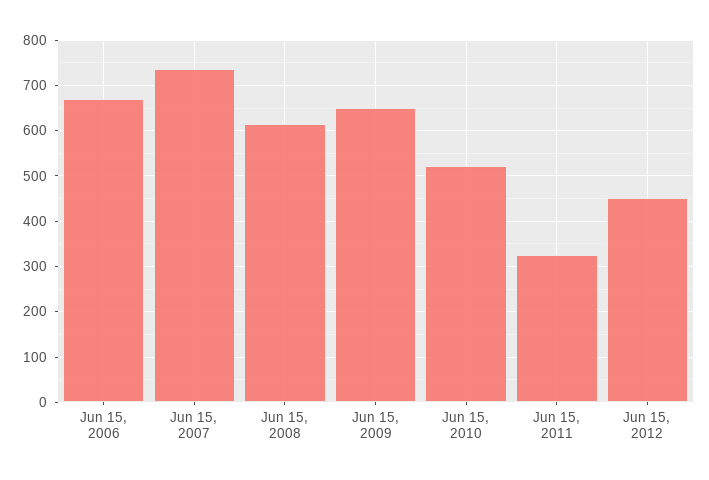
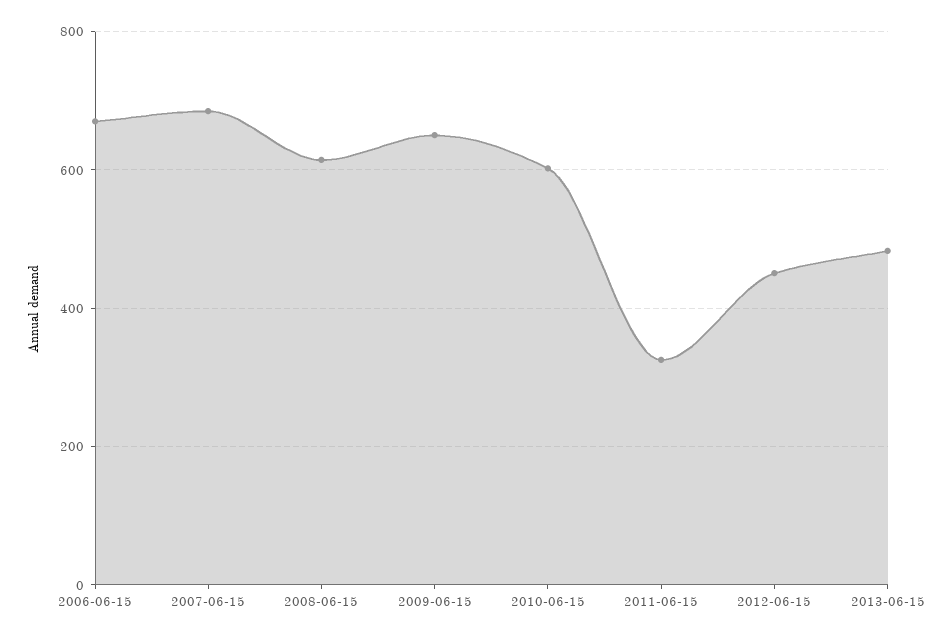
Jun 15, 2007: 740 -> 680
Jun 15, 2010: 520 -> 600
2013-06-15: none -> 480

